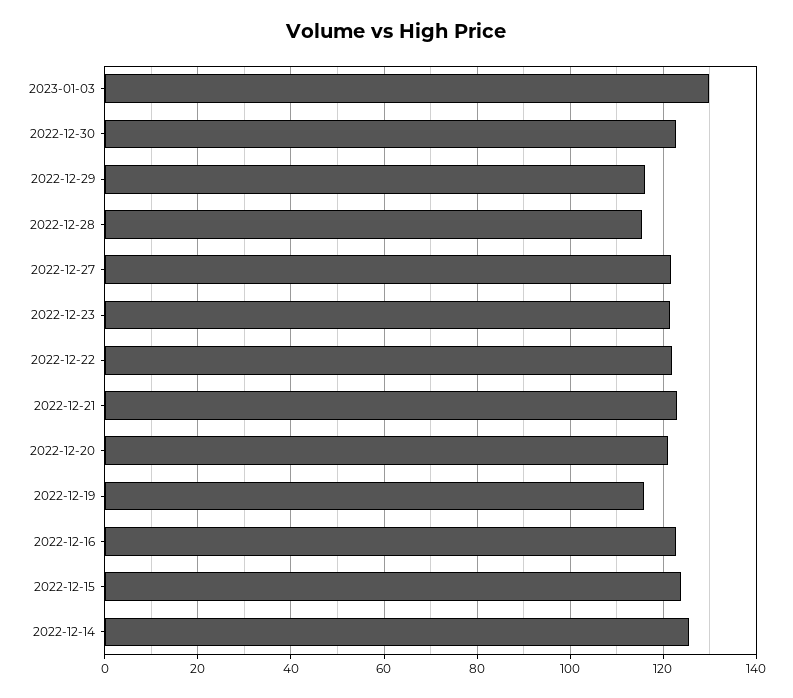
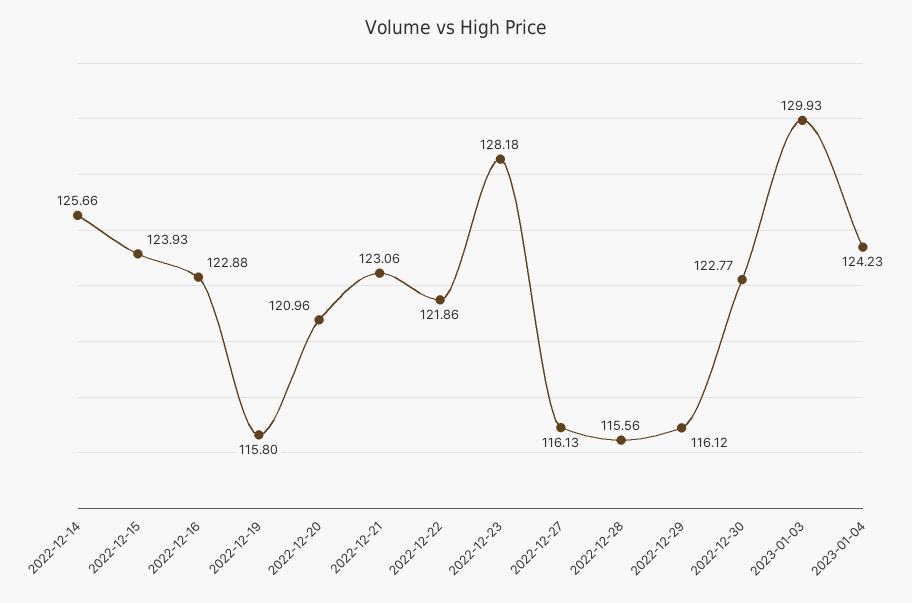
2022-12-27: 122 -> 116.13
2022-12-23: 122 -> 128.18
2023-01-04: none -> 124.23

